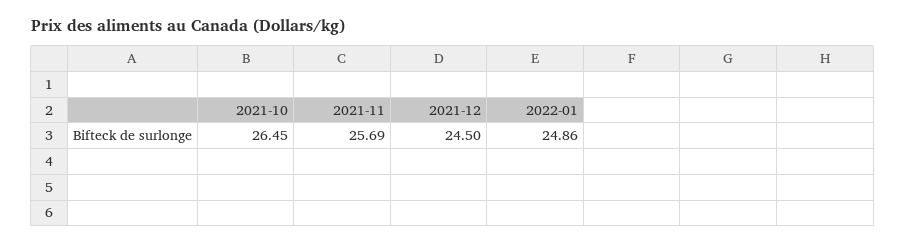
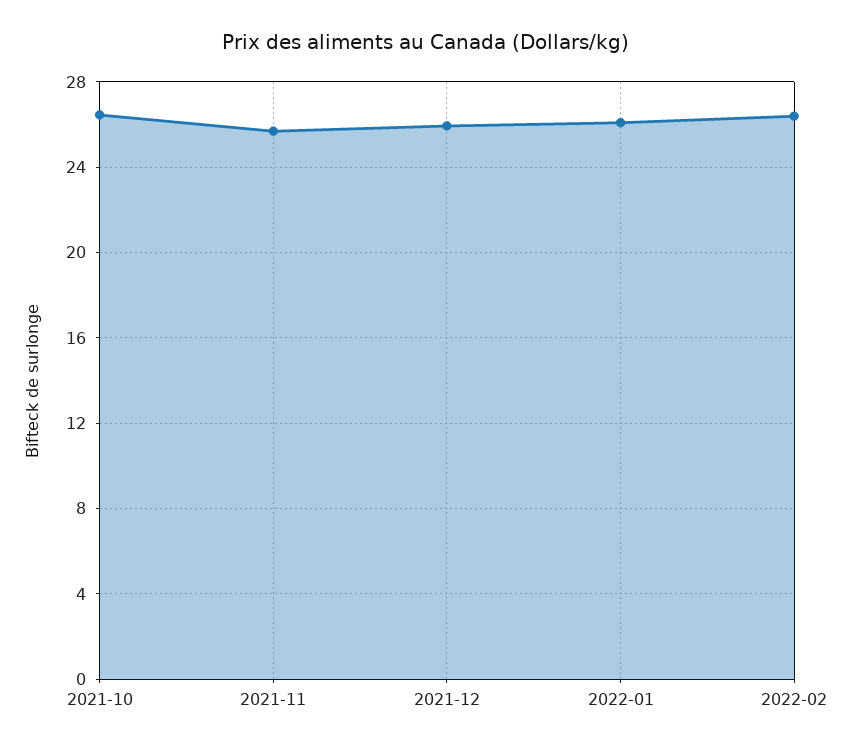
2021-12: 24.5 -> 26
2022-01: 24.86 -> 26
2022-02: none -> 26.5

